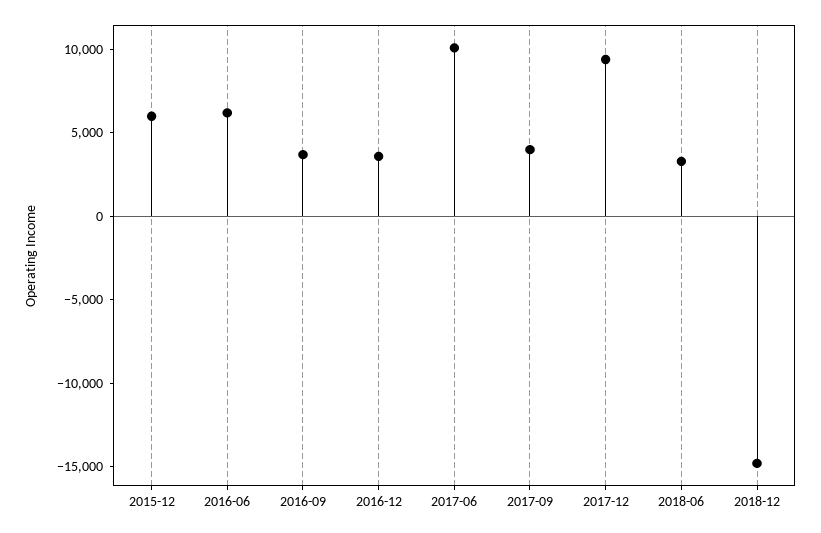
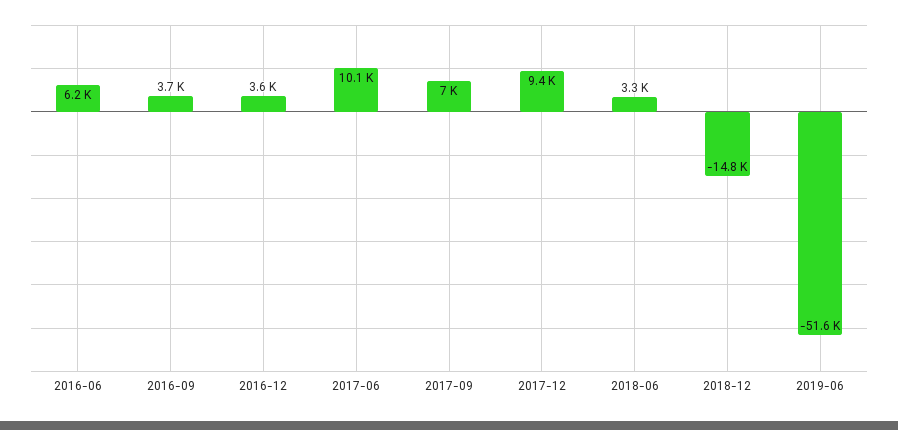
2015-12: 6000 -> none
2017-09: 4000 -> 7000
2019-06: none -> -51600

